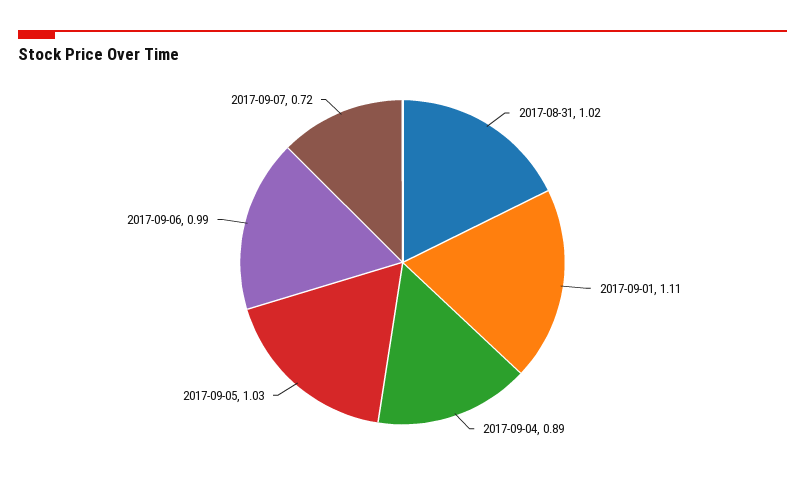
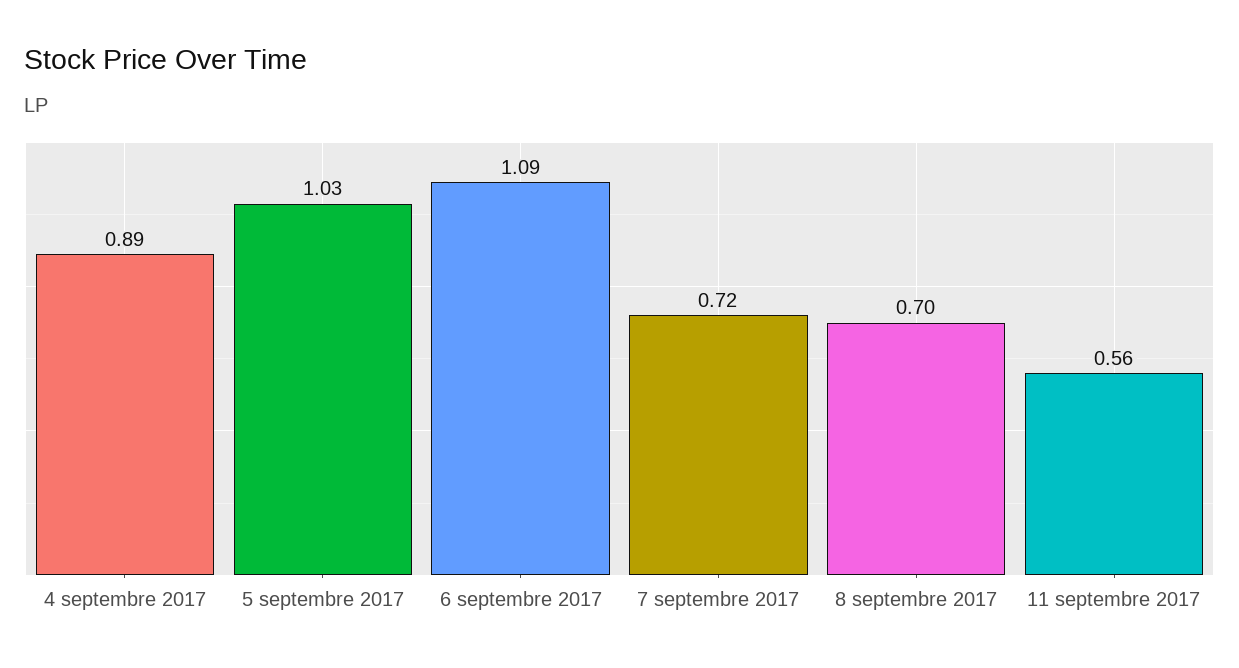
2017-08-31: 1.02 -> none
2017-09-01: 1.11 -> none
2017-09-06: 0.99 -> 1.09
8 septembre 2017: none -> 0.7
11 septembre 2017: none -> 0.56

